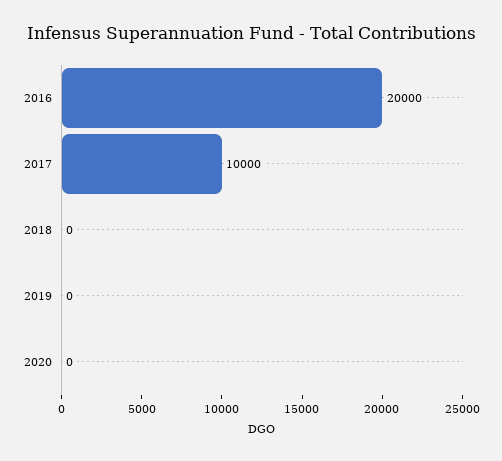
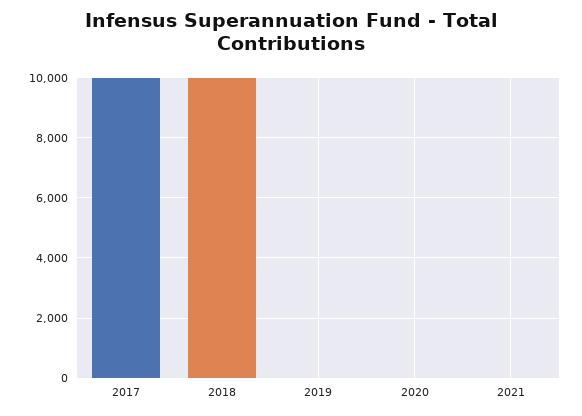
2016: 20000 -> none
2018: 0 -> 10000
2021: none -> 0

